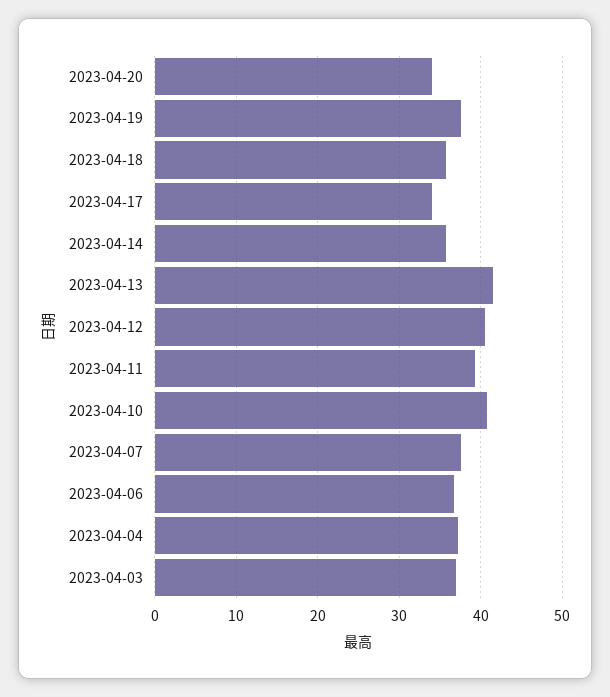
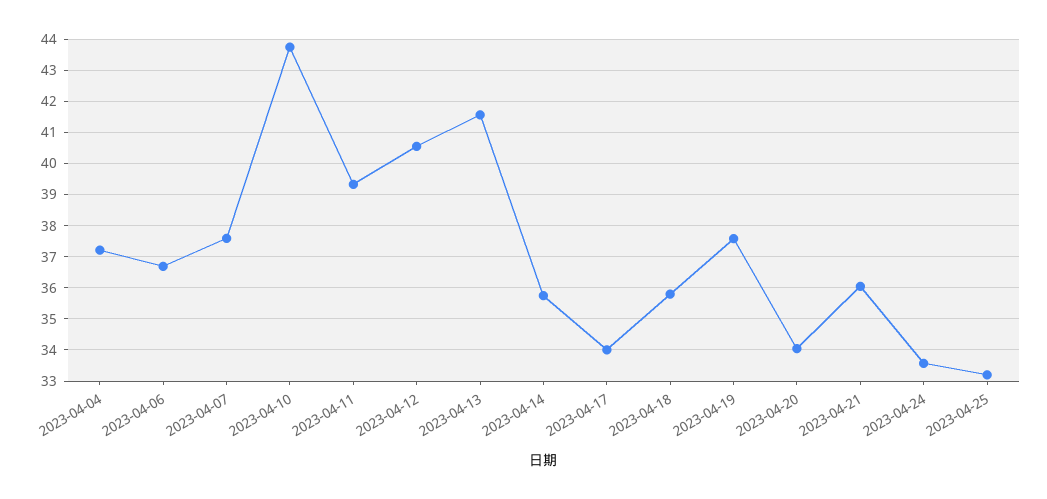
2023-04-10: 41 -> 43.8
2023-04-03: 37 -> none
2023-04-21: none -> 36
2023-04-24: none -> 33.6
2023-04-25: none -> 33.2

